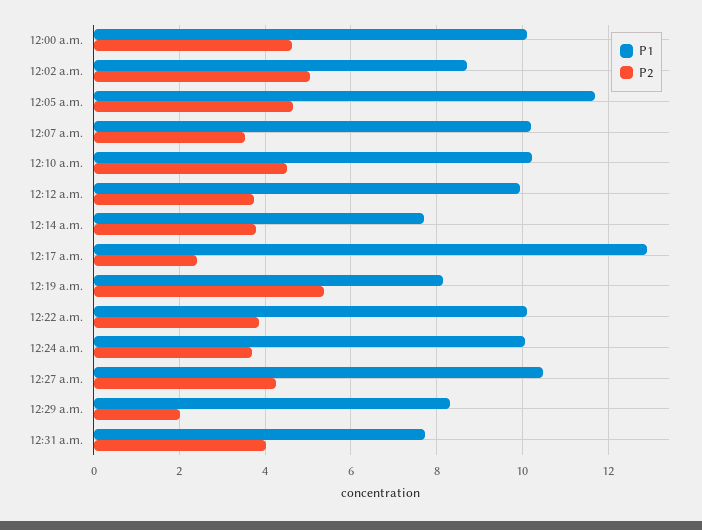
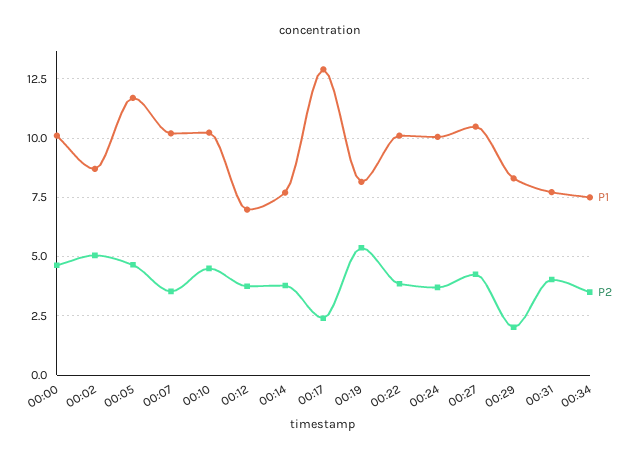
P1, 12:12 a.m.: 10 -> 7
P1, 00:34: none -> 7.5
P2, 00:34: none -> 3.5

